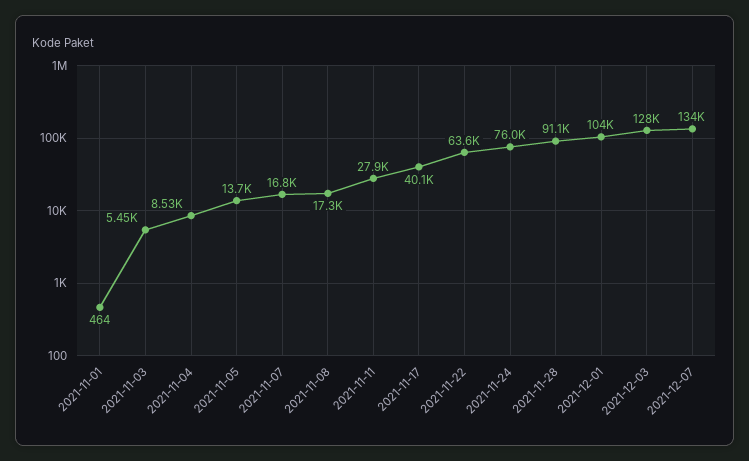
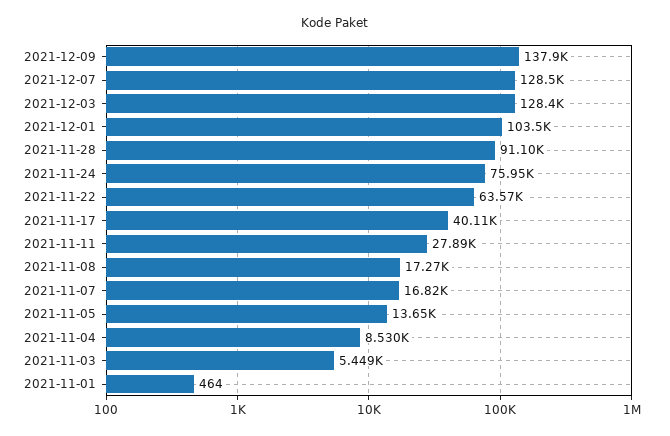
2021-12-07: 134000 -> 128500
2021-12-09: none -> 137900

